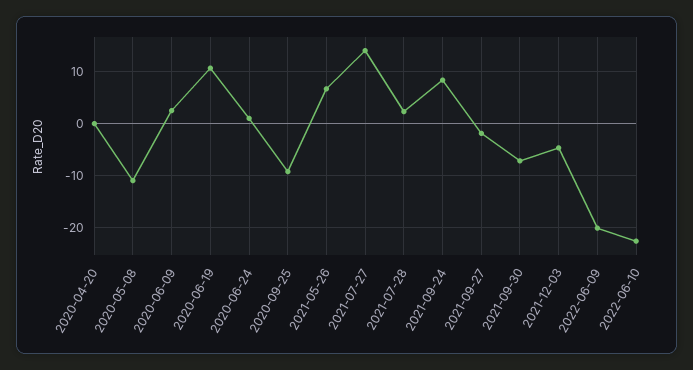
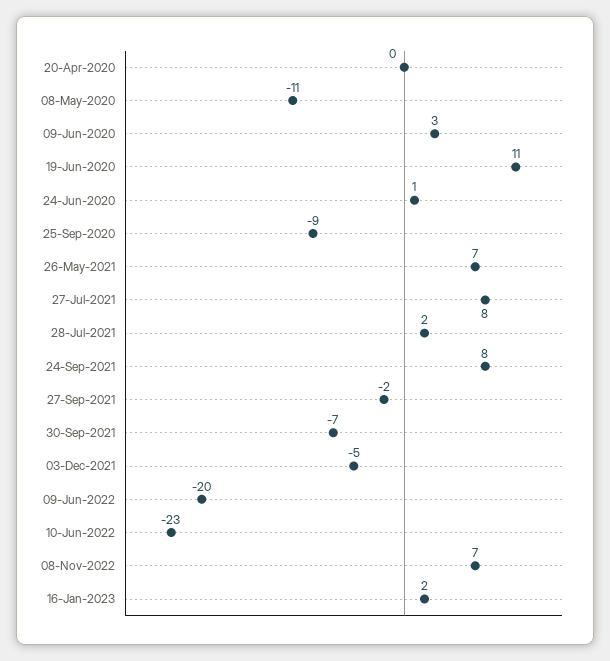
2021-07-27: 14 -> 8
08-Nov-2022: none -> 7
16-Jan-2023: none -> 2

